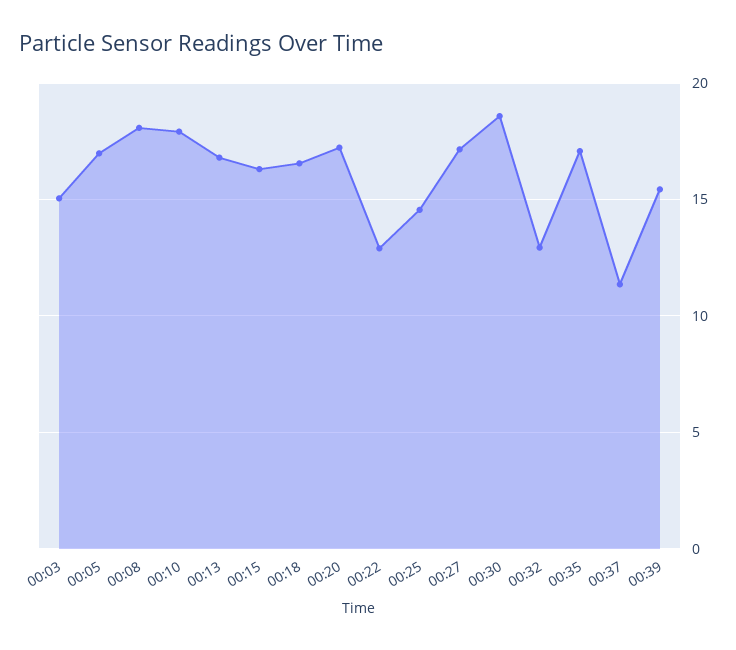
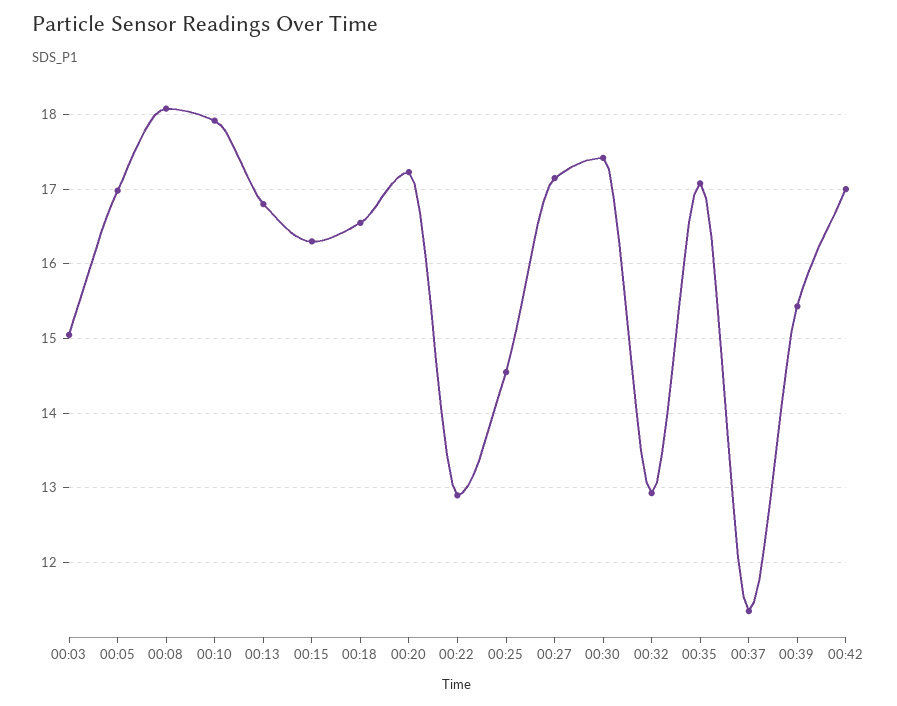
00:30: 18.5 -> 17.4
00:42: none -> 17

